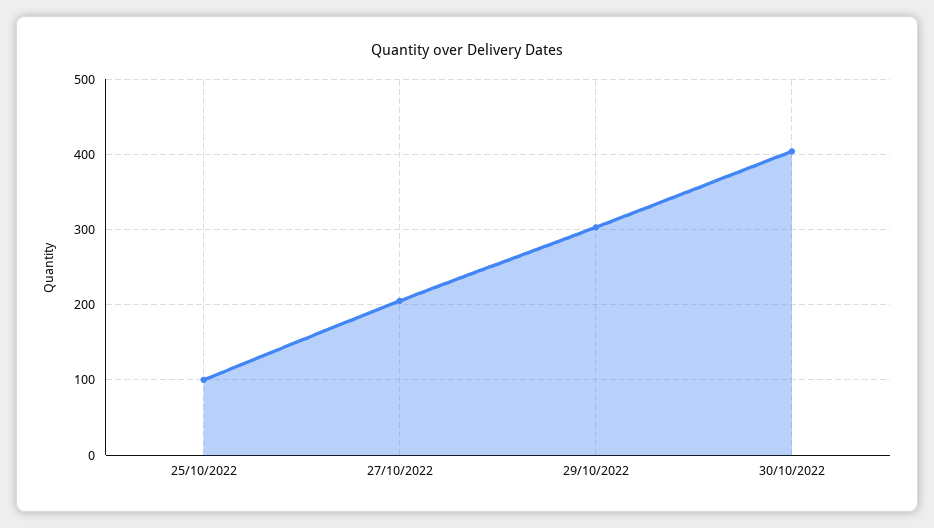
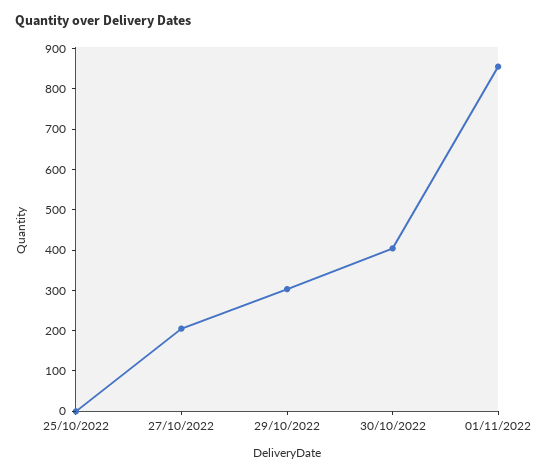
25/10/2022: 100 -> 0
01/11/2022: none -> 860

